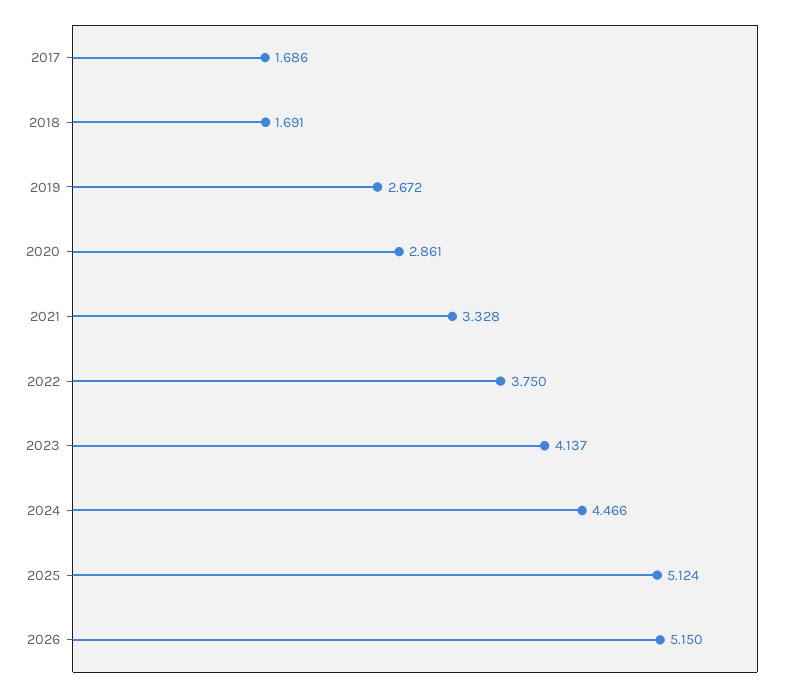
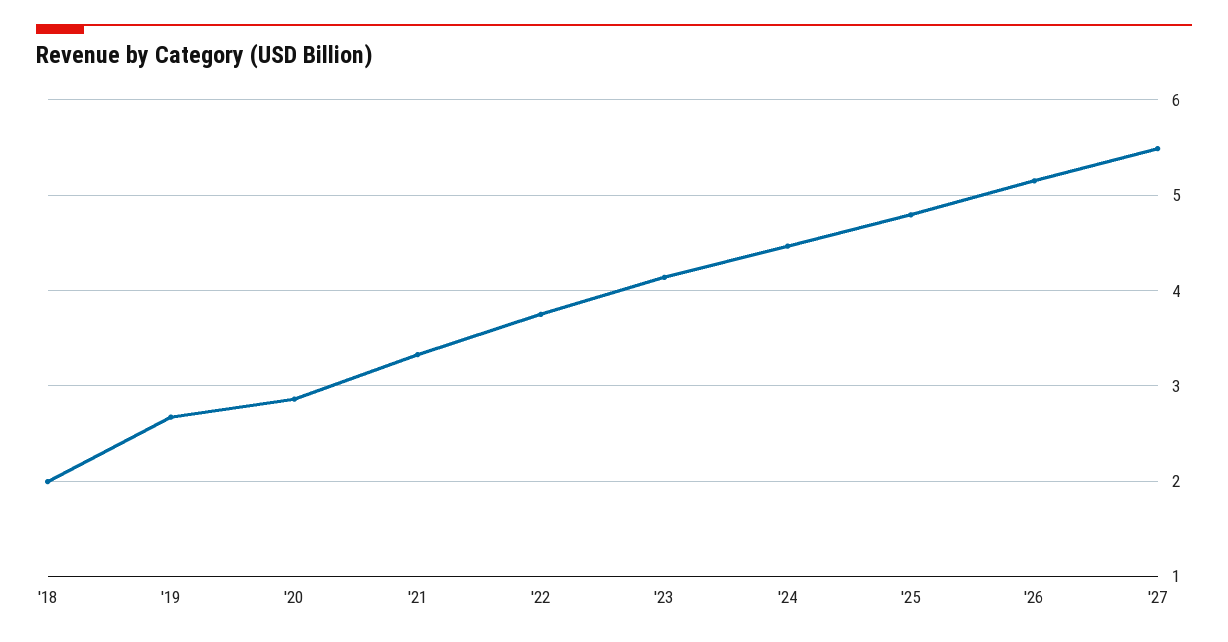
2017: 1.686 -> none
2018: 1.691 -> 2
2025: 5.124 -> 4.8
'27: none -> 5.5

